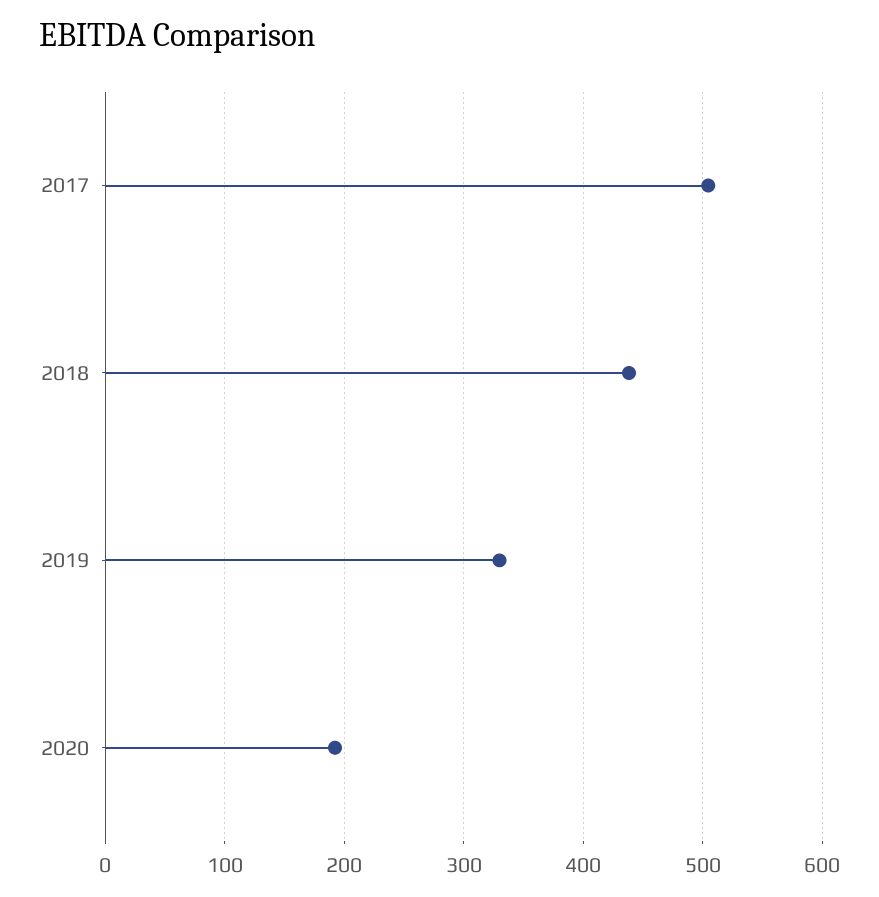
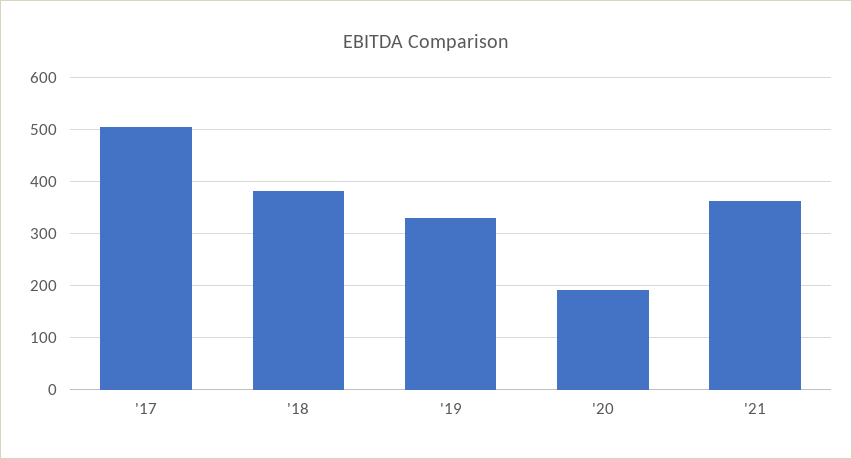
2018: 440 -> 380
'21: none -> 360

